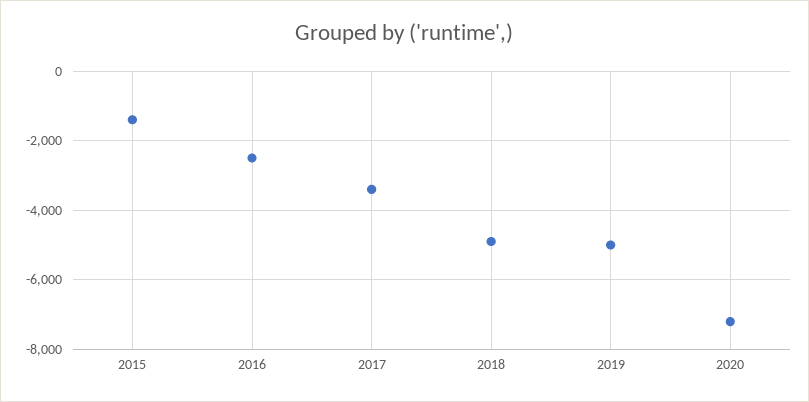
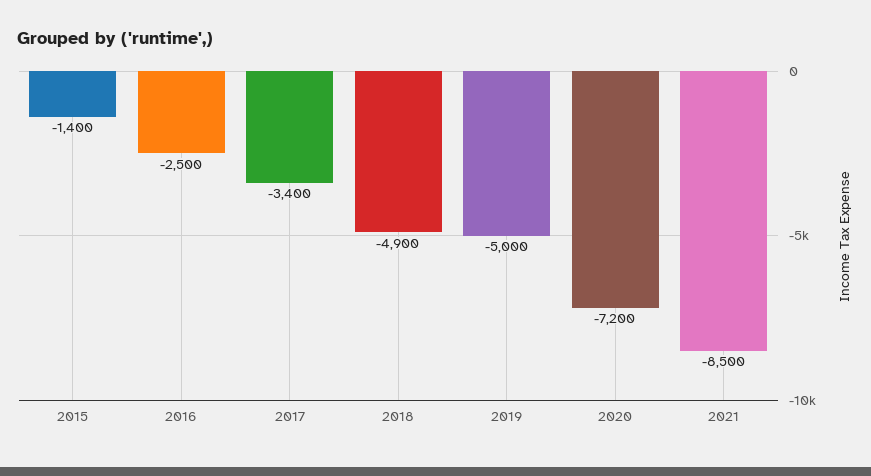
2021: none -> -8500

